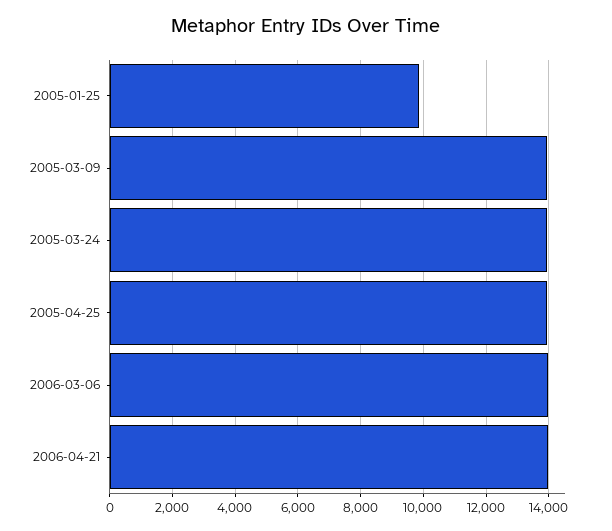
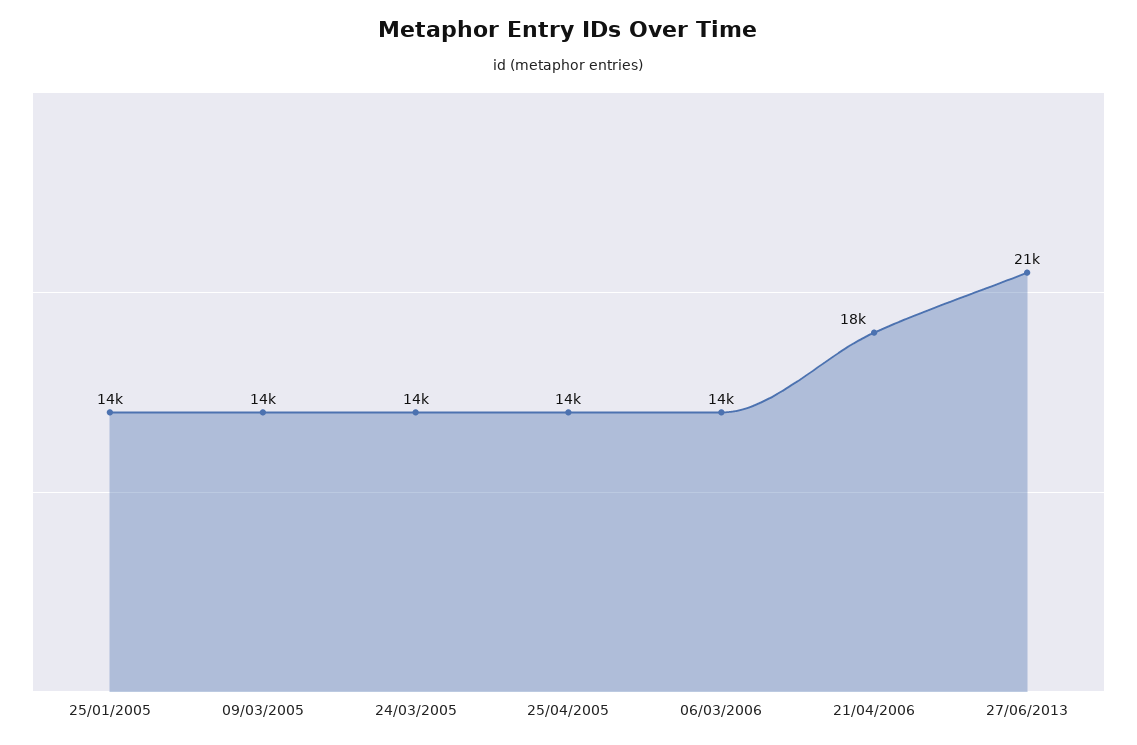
2005-01-25: 9800 -> 14000
2006-04-21: 14000 -> 18000
27/06/2013: none -> 21000

